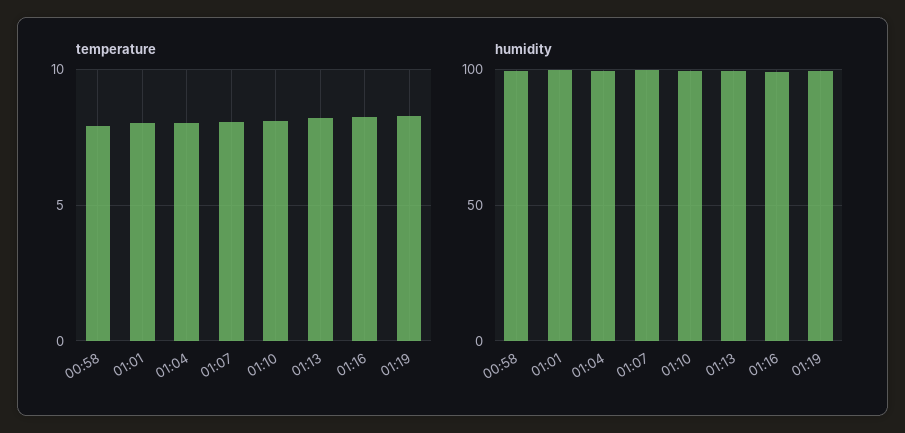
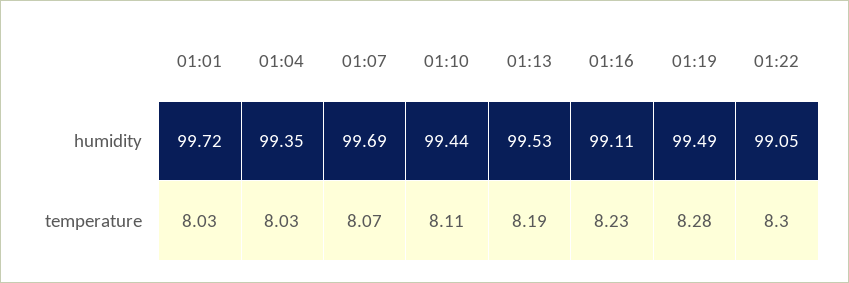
temperature, 00:58: 8 -> none
humidity, 00:58: 100 -> none
humidity, 01:22: none -> 99.05
temperature, 01:22: none -> 8.3

